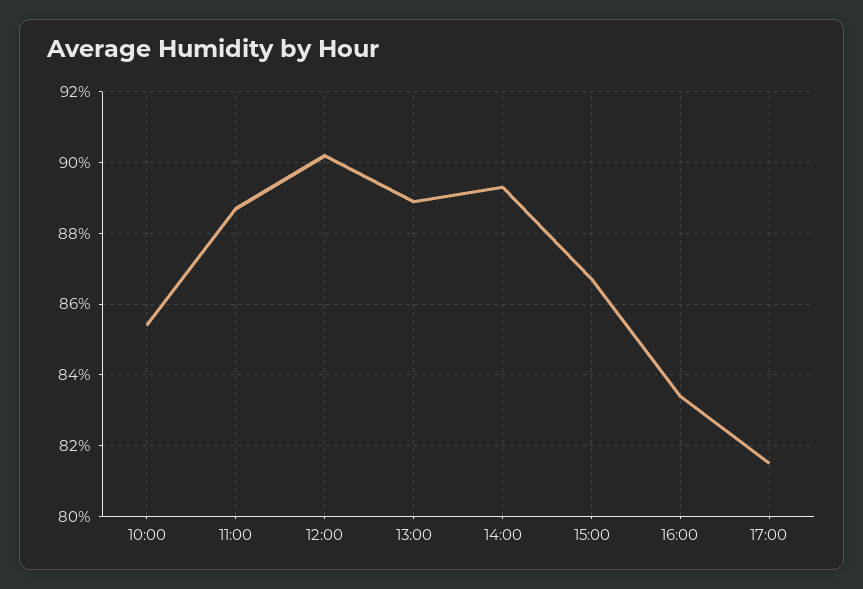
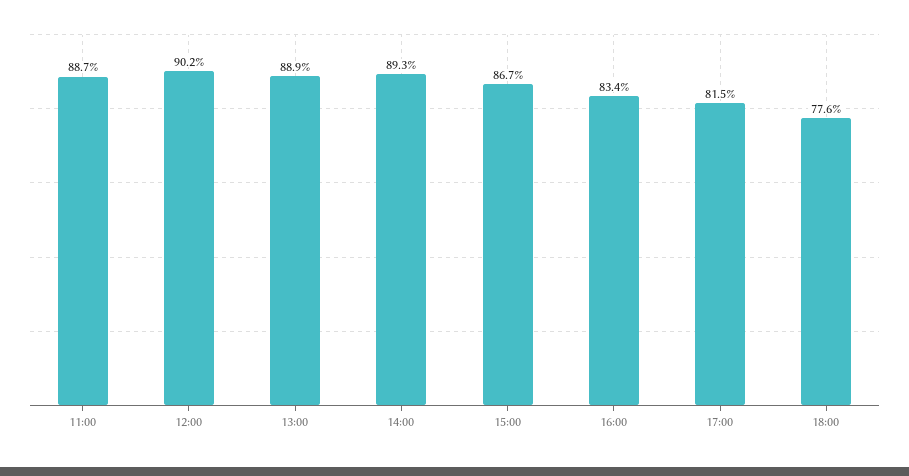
10:00: 85.5 -> none
18:00: none -> 77.6

